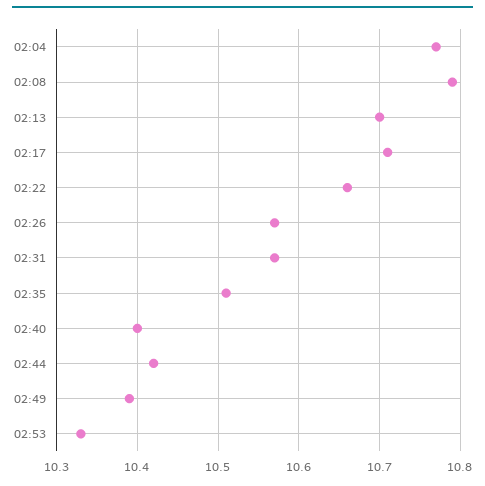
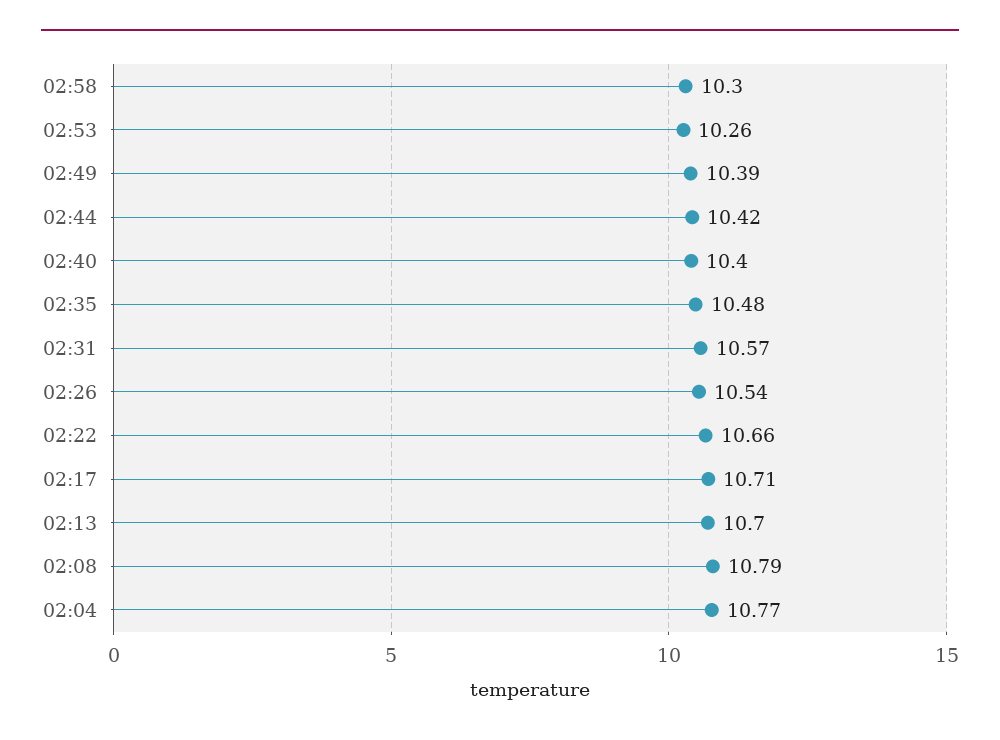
02:26: 10.57 -> 10.54
02:35: 10.51 -> 10.48
02:53: 10.33 -> 10.26
02:58: none -> 10.3

